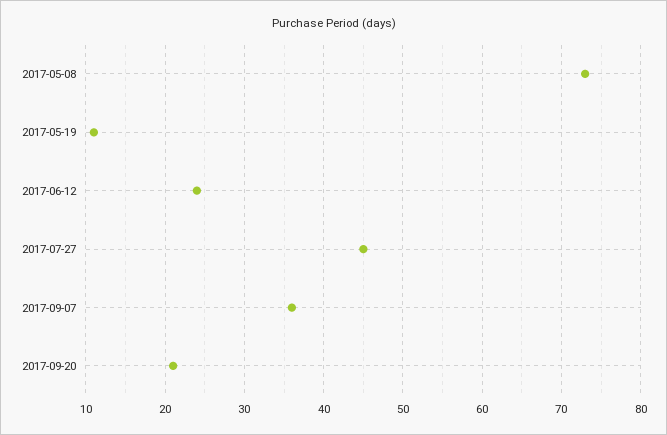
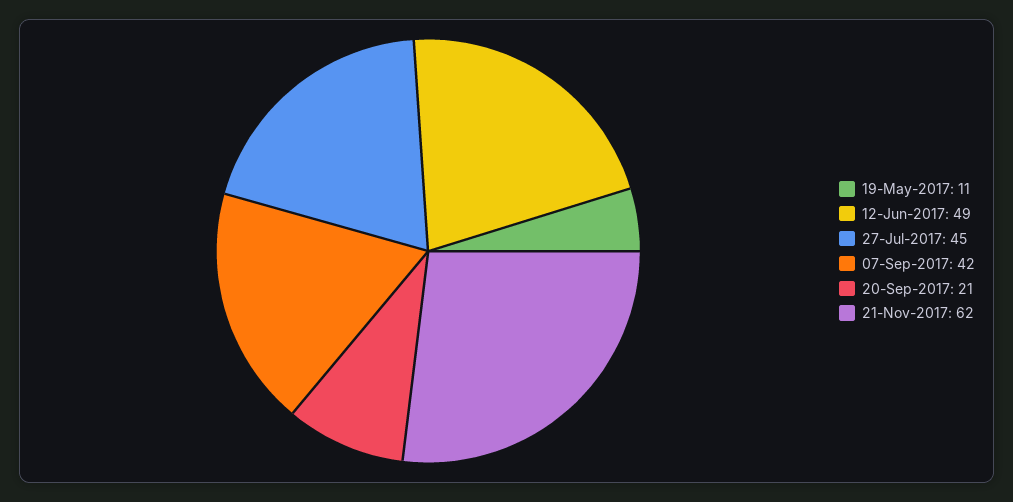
2017-05-08: 73 -> none
2017-06-12: 24 -> 49
2017-09-07: 36 -> 42
21-Nov-2017: none -> 62

